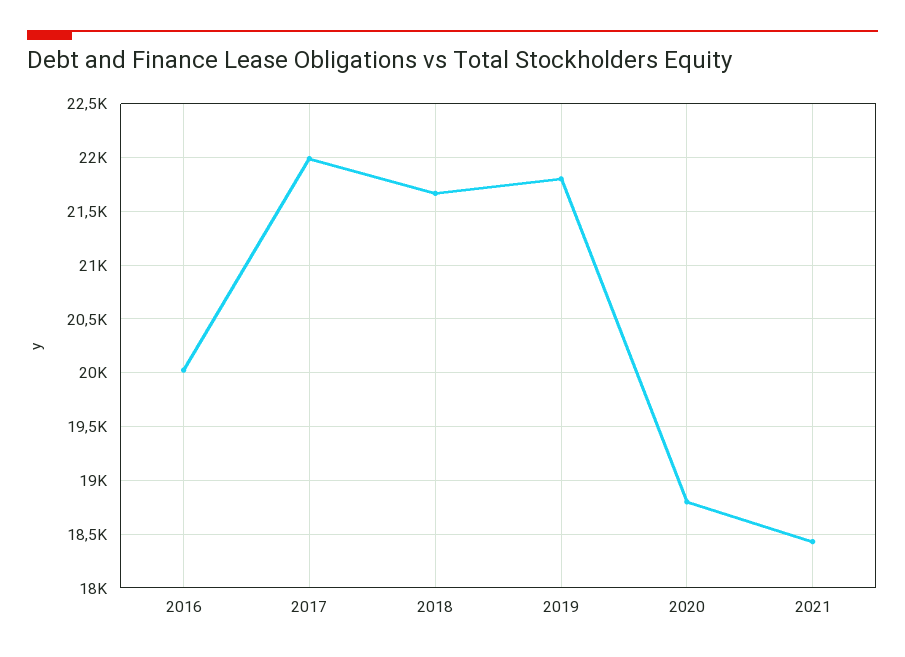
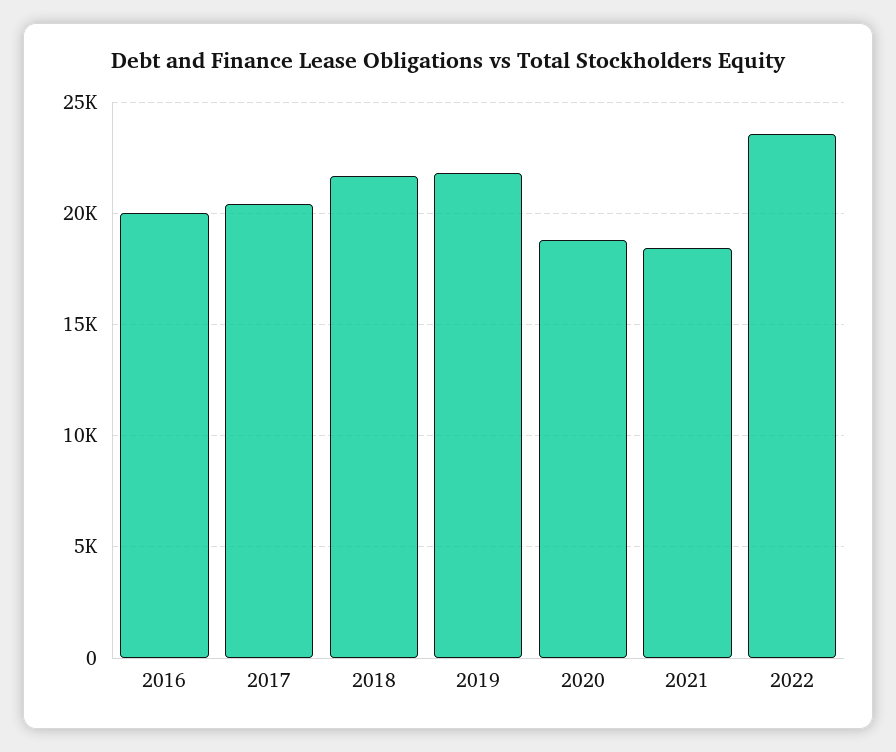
2017: 22000 -> 20500
2022: none -> 23500

